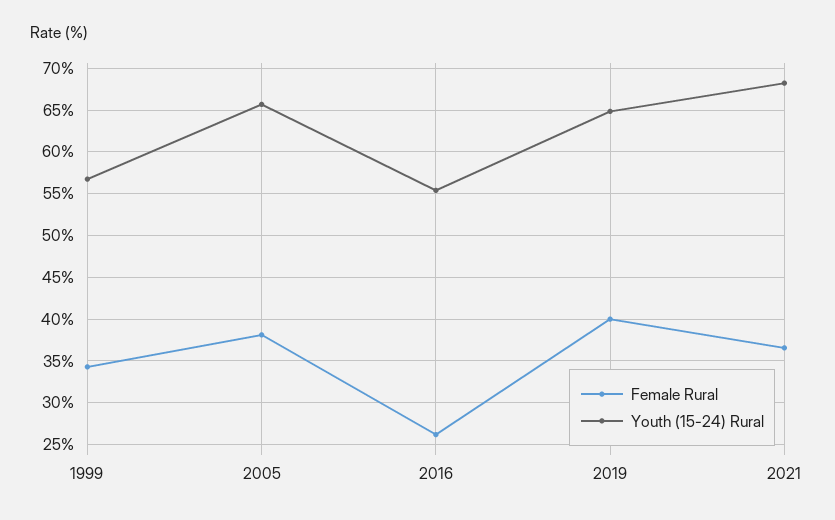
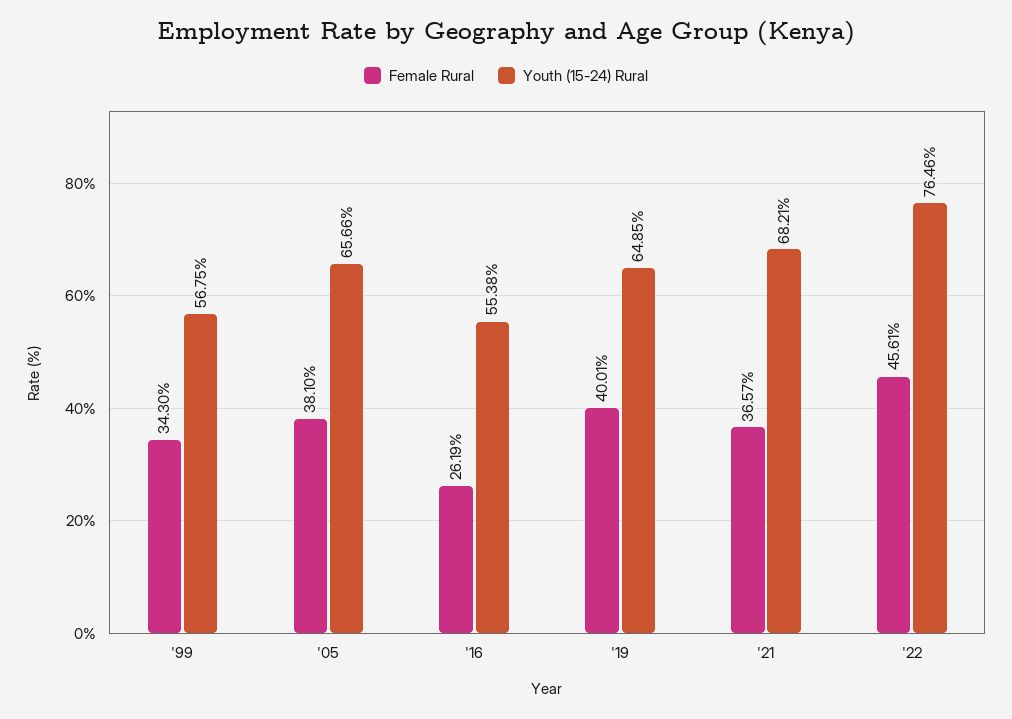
Female Rural, '22: none -> 45.61
Youth (15-24) Rural, '22: none -> 76.46

